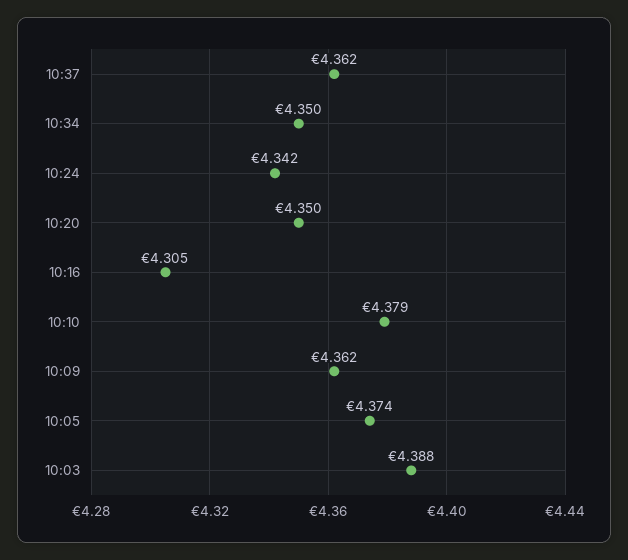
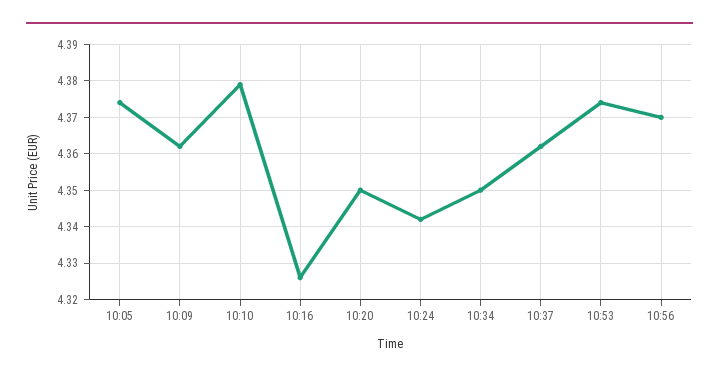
10:16: 4.305 -> 4.325
10:03: 4.388 -> none
10:53: none -> 4.375
10:56: none -> 4.37

